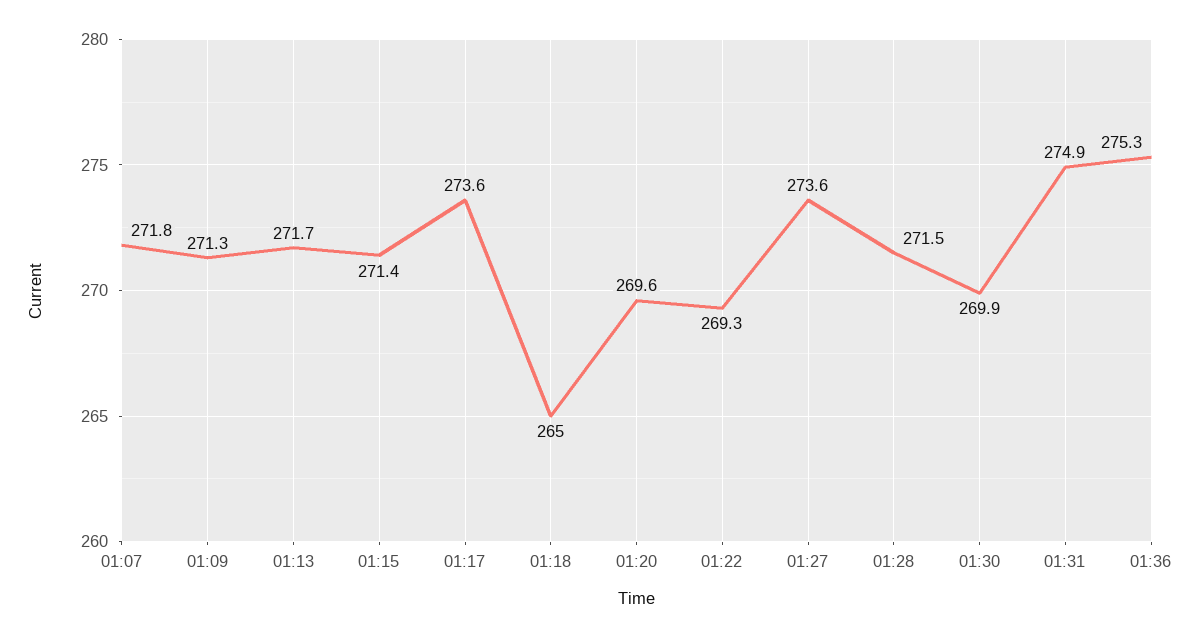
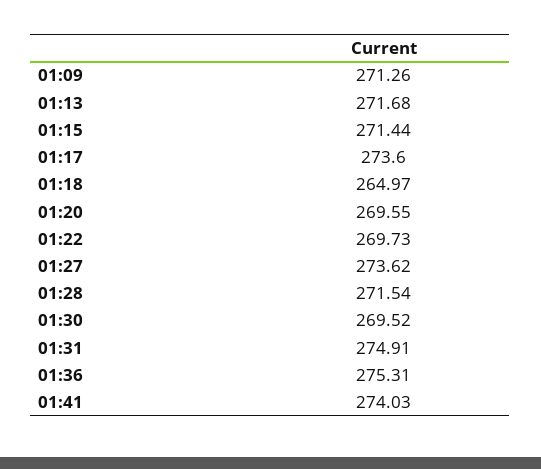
01:07: 271.8 -> none
01:22: 269.3 -> 269.73
01:30: 269.9 -> 269.52
01:41: none -> 274.03

